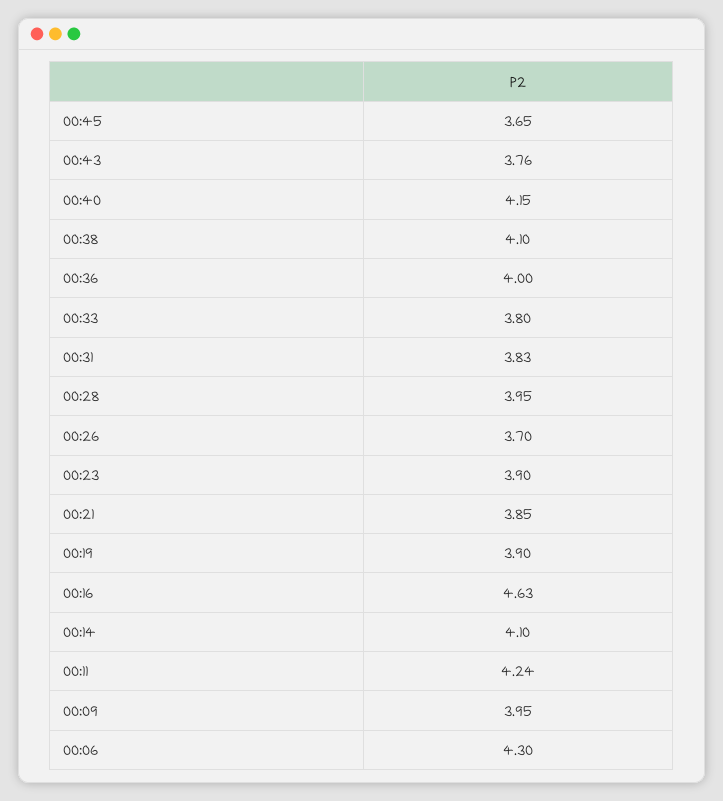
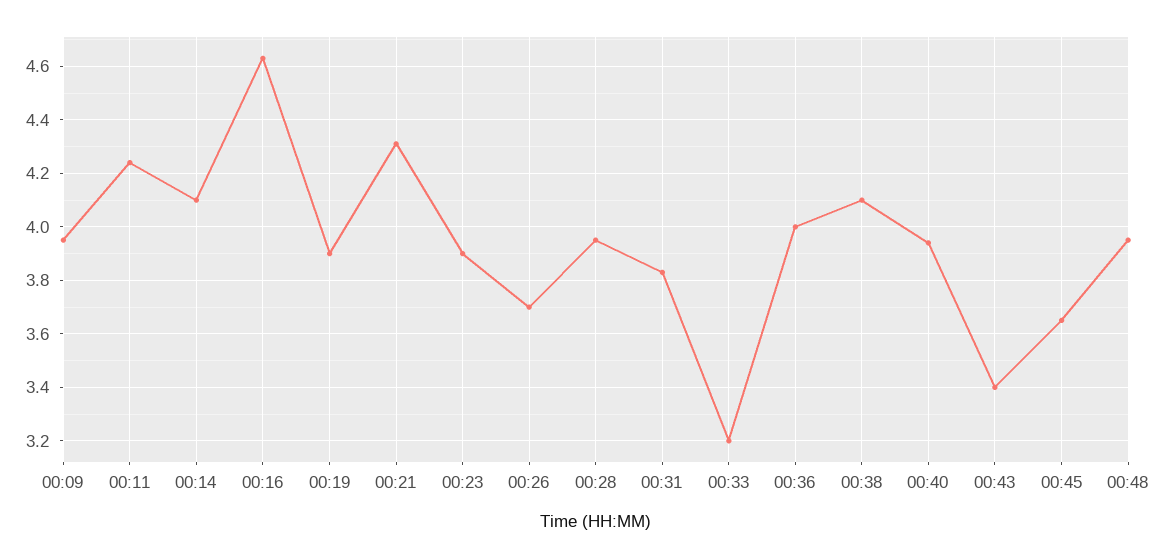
00:43: 3.76 -> 3.4
00:40: 4.15 -> 3.95
00:33: 3.8 -> 3.2
00:21: 3.85 -> 4.3
00:06: 4.3 -> none
00:48: none -> 3.95

